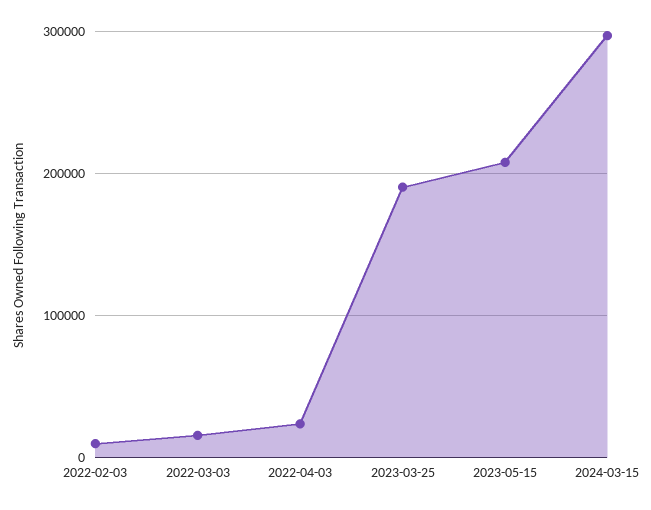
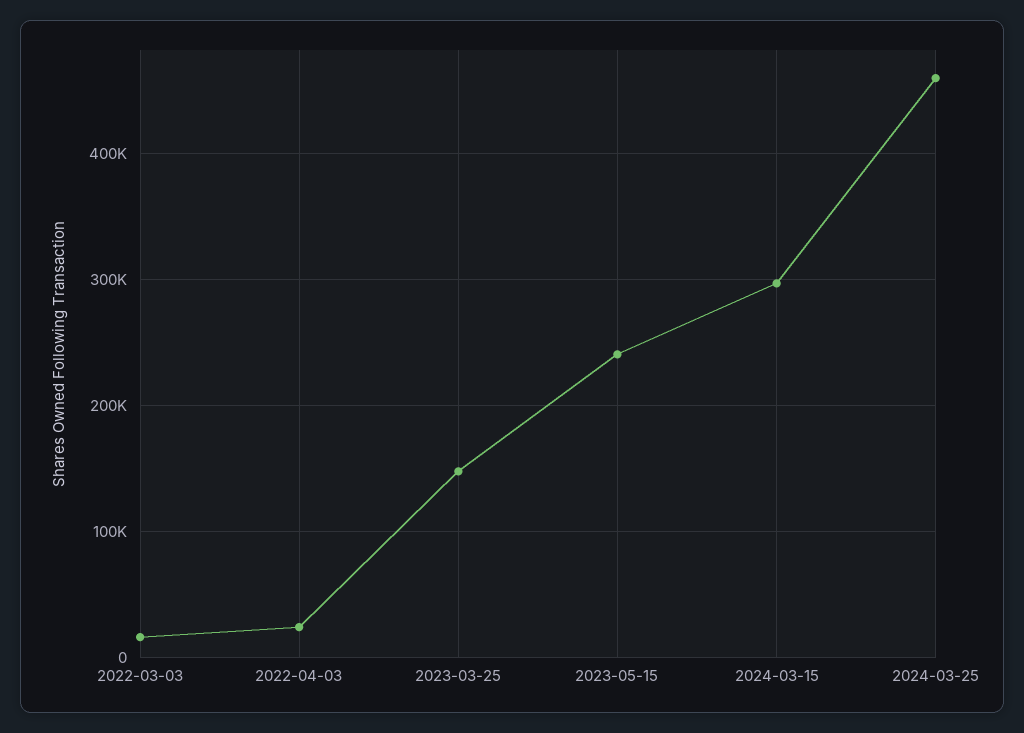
2022-02-03: 10000 -> none
2023-03-25: 190000 -> 150000
2023-05-15: 210000 -> 240000
2024-03-25: none -> 460000

